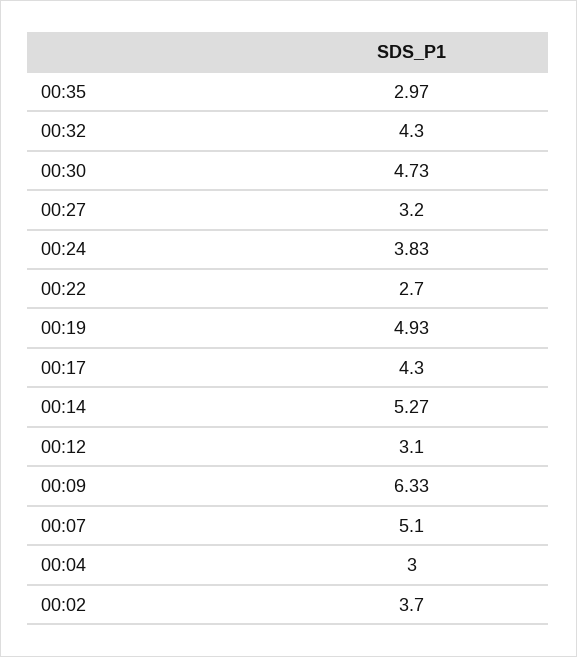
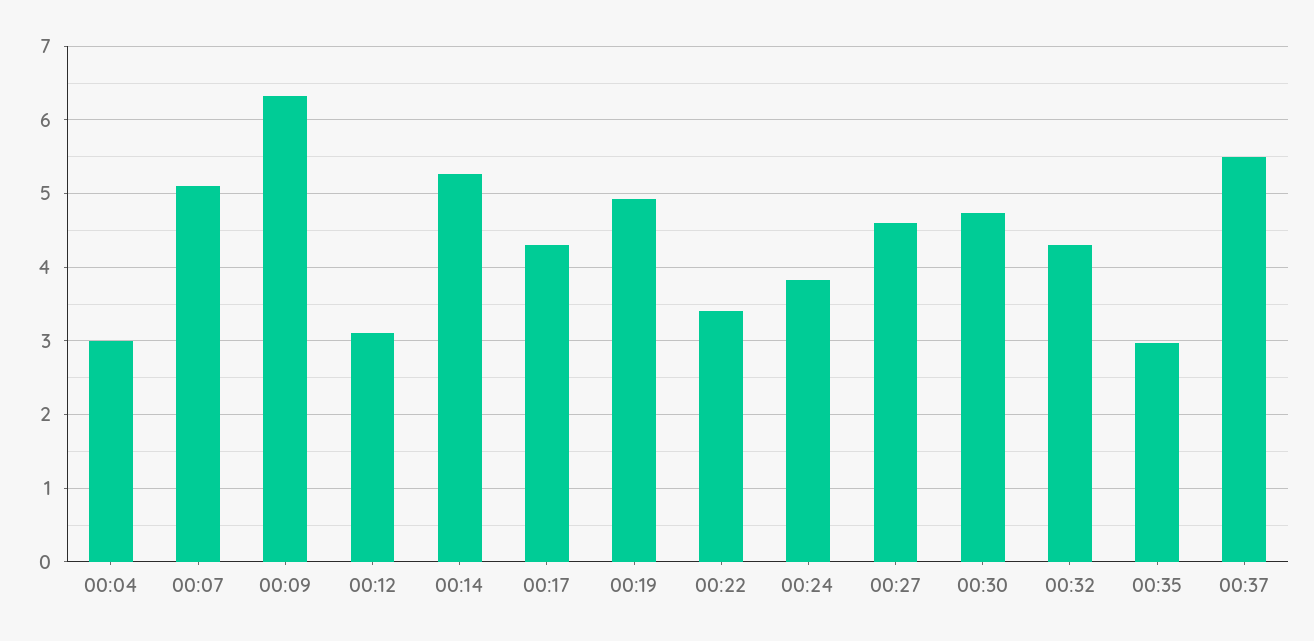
00:27: 3.2 -> 4.6
00:22: 2.7 -> 3.4
00:02: 3.7 -> none
00:37: none -> 5.5

